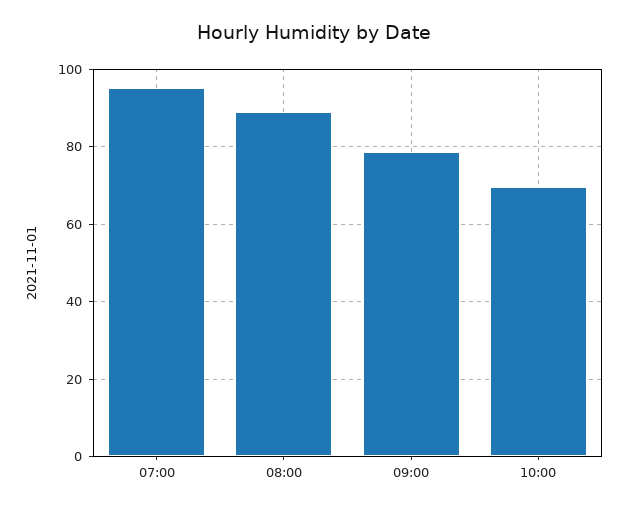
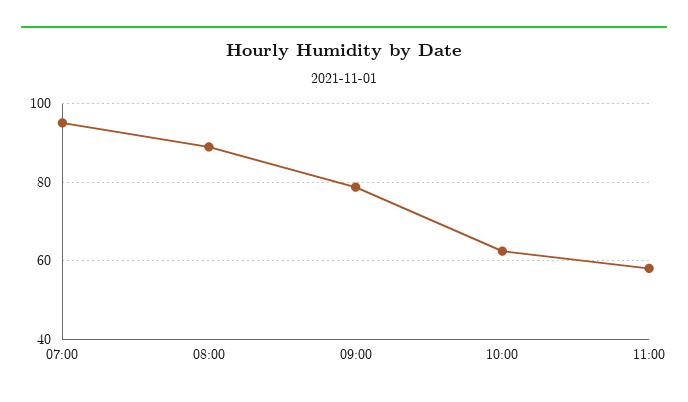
10:00: 70 -> 62
11:00: none -> 58

